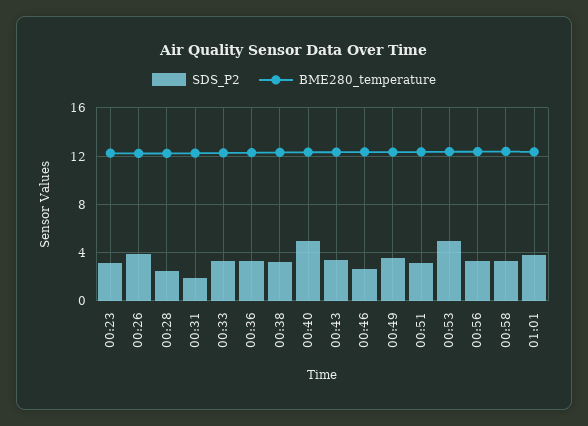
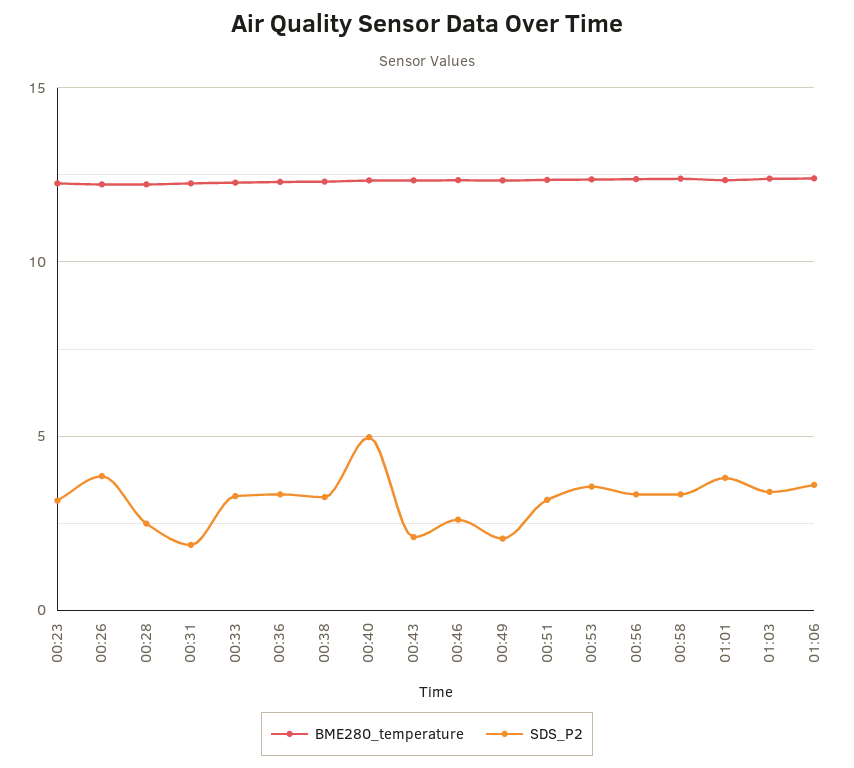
SDS_P2, 00:43: 3.5 -> 2
SDS_P2, 00:49: 3.5 -> 2
SDS_P2, 00:53: 5 -> 3.5
BME280_temperature, 01:03: none -> 12.5
SDS_P2, 01:03: none -> 3.5
BME280_temperature, 01:06: none -> 12.5
SDS_P2, 01:06: none -> 3.5

